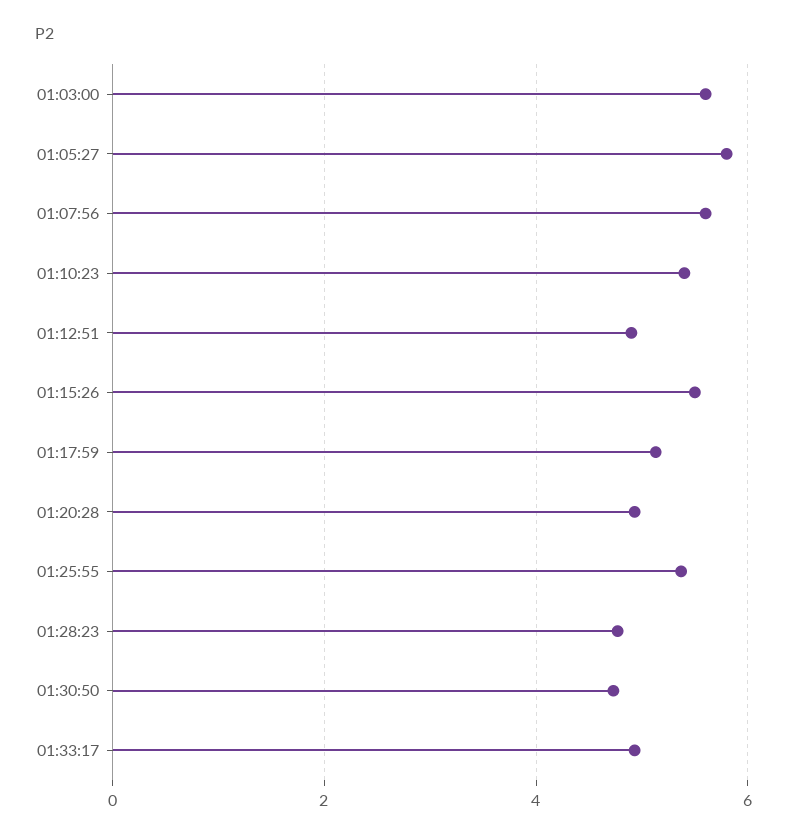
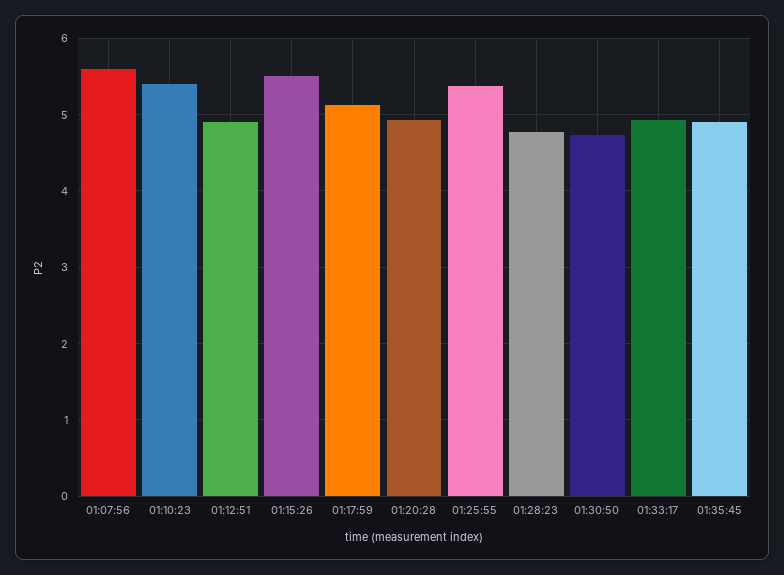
01:03:00: 5.6 -> none
01:05:27: 5.8 -> none
01:35:45: none -> 4.9

